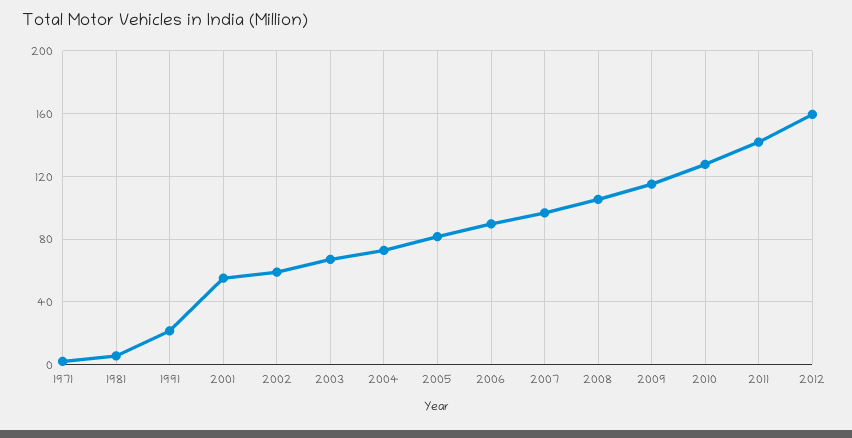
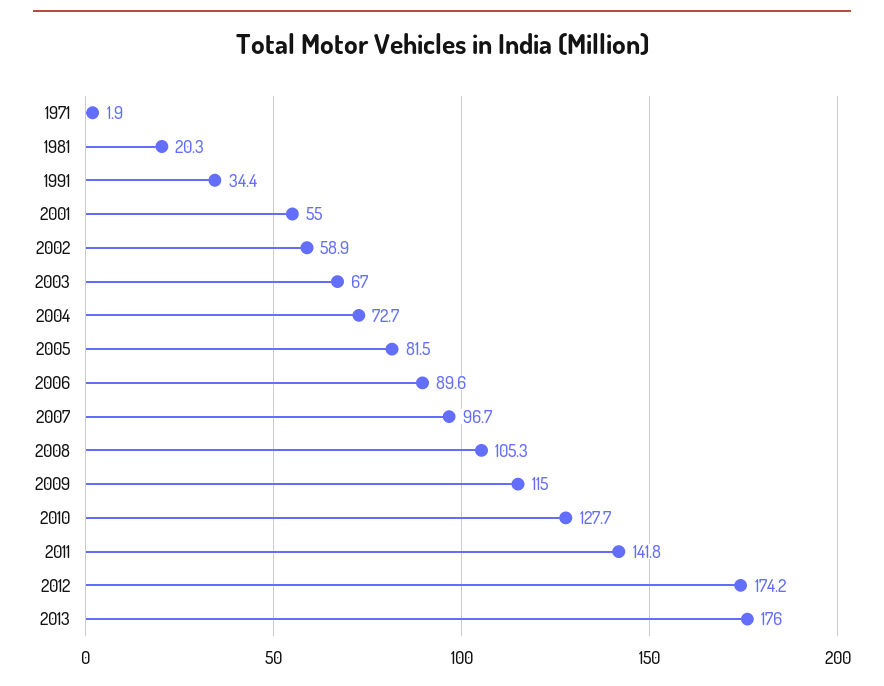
1981: 5 -> 20.3
1991: 20 -> 34.4
2012: 160 -> 174.2
2013: none -> 176

